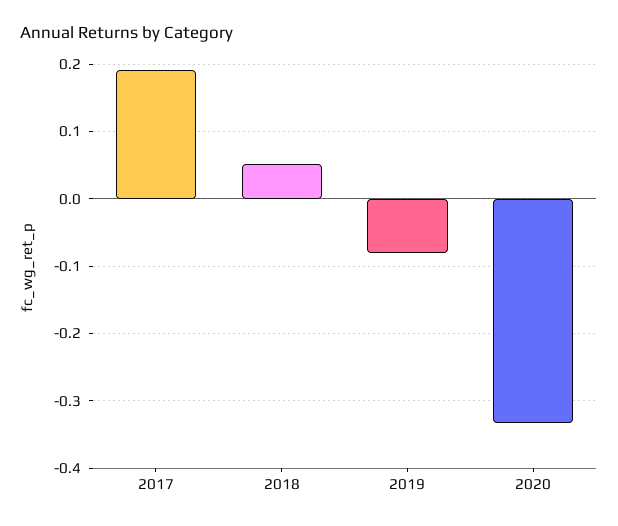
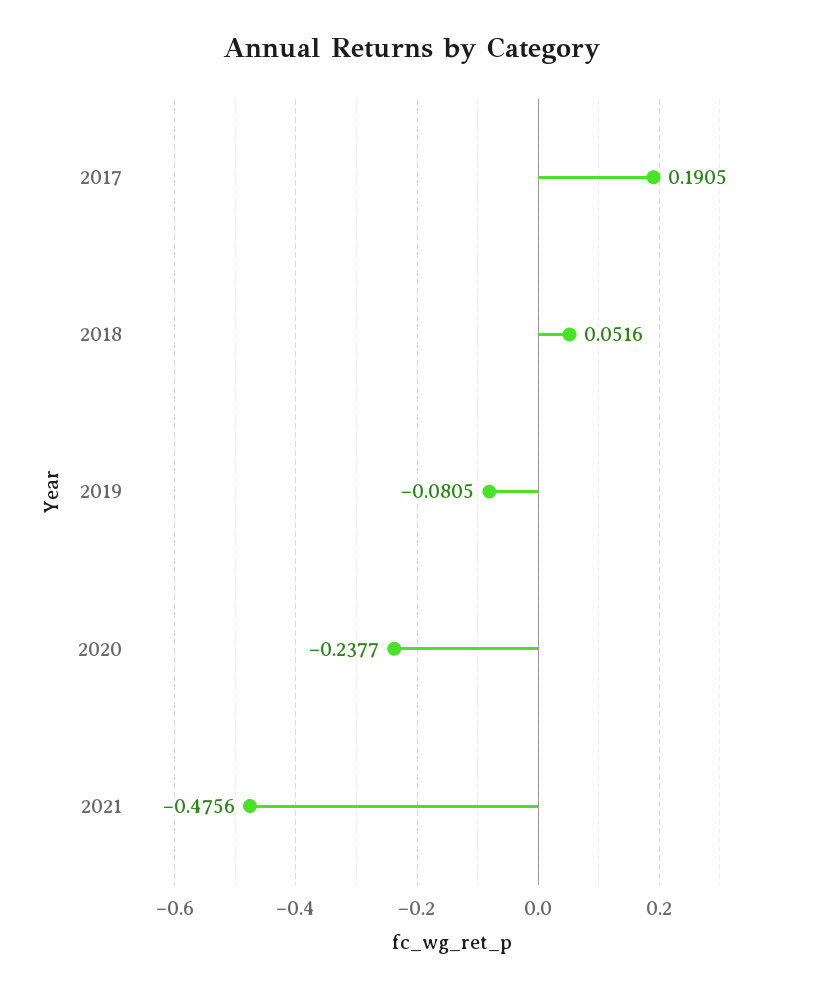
2020: -0.33 -> -0.2377
2021: none -> -0.4756

